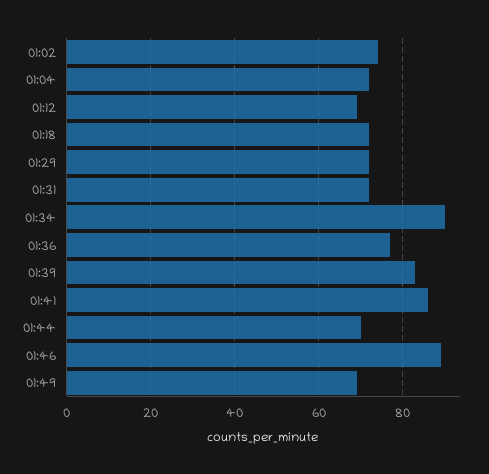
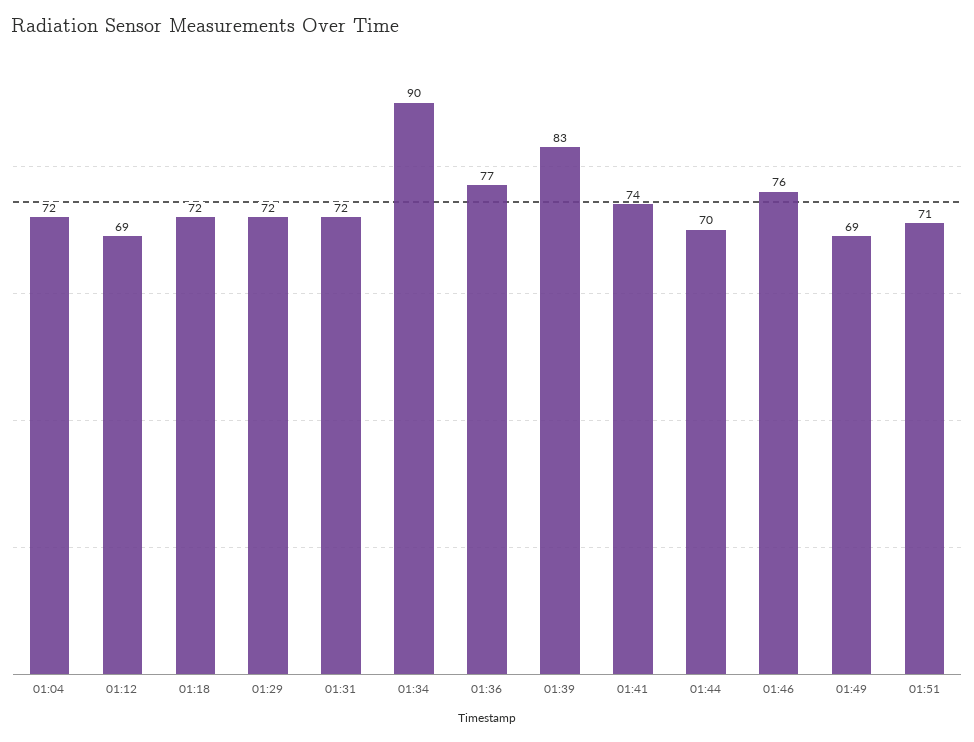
01:02: 75 -> none
01:41: 85 -> 74
01:46: 90 -> 76
01:51: none -> 71

